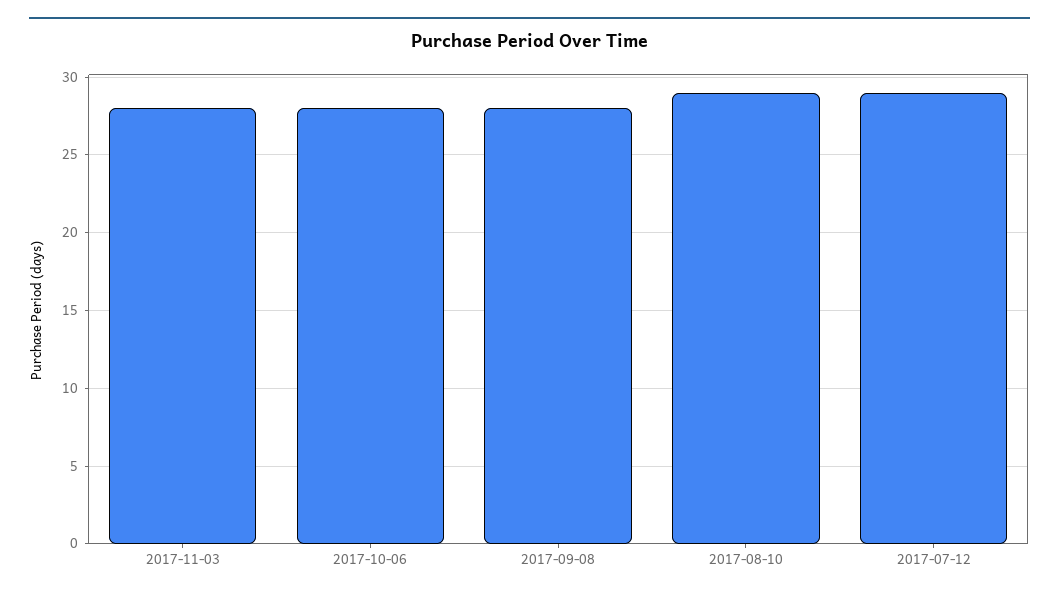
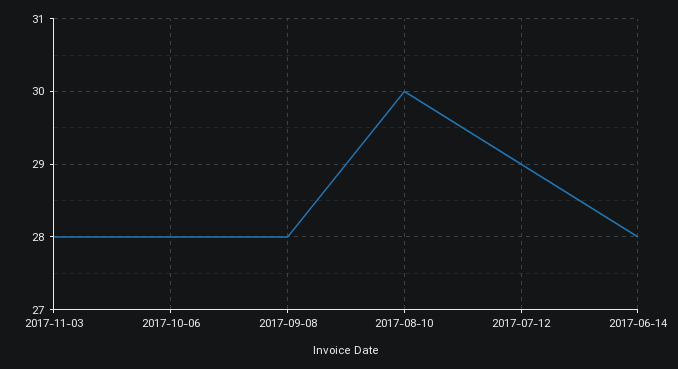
2017-08-10: 29 -> 30
2017-06-14: none -> 28

